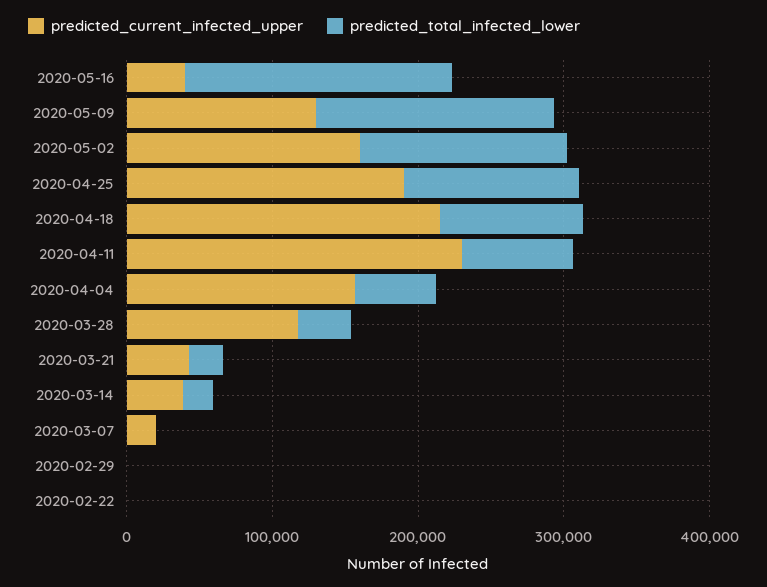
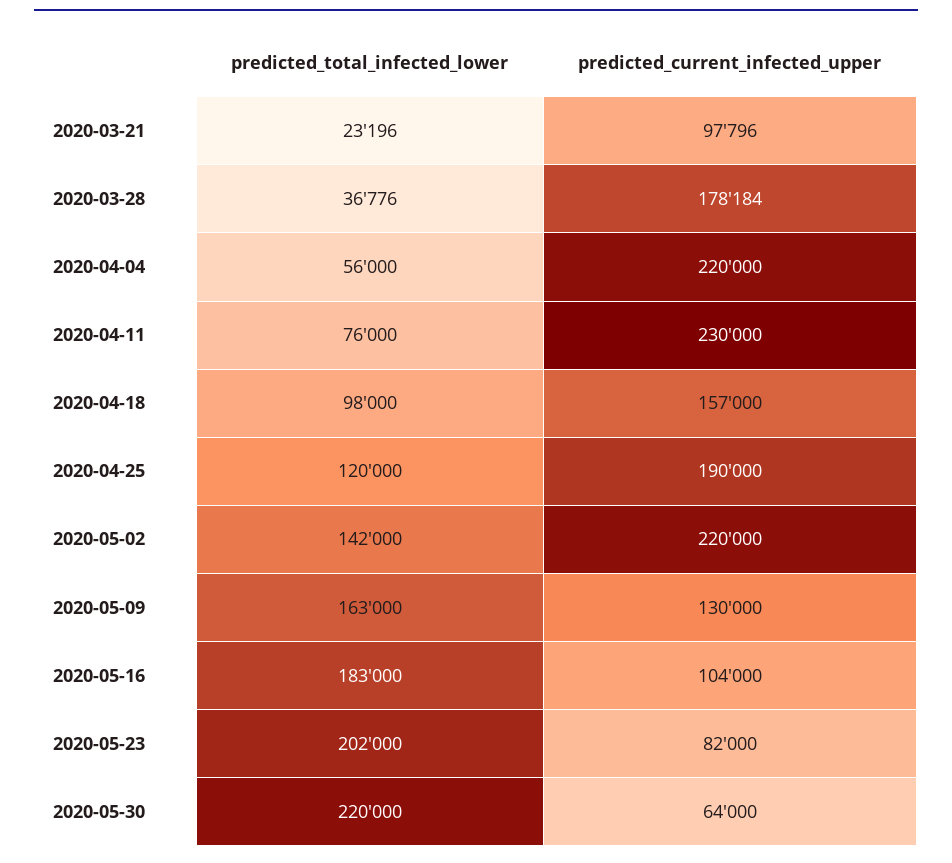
predicted_current_infected_upper, 2020-05-16: 40000 -> 104000
predicted_current_infected_upper, 2020-05-02: 160000 -> 220000
predicted_current_infected_upper, 2020-04-18: 220000 -> 157000
predicted_current_infected_upper, 2020-04-04: 160000 -> 220000
predicted_current_infected_upper, 2020-03-28: 120000 -> 178184
predicted_current_infected_upper, 2020-03-21: 40000 -> 97796
predicted_current_infected_upper, 2020-03-14: 40000 -> none
predicted_total_infected_lower, 2020-03-14: 20000 -> none
predicted_current_infected_upper, 2020-03-07: 20000 -> none
predicted_total_infected_lower, 2020-03-07: 0 -> none
predicted_current_infected_upper, 2020-02-29: 0 -> none
predicted_total_infected_lower, 2020-02-29: 0 -> none
predicted_current_infected_upper, 2020-02-22: 0 -> none
predicted_total_infected_lower, 2020-02-22: 0 -> none
predicted_total_infected_lower, 2020-05-23: none -> 202000
predicted_current_infected_upper, 2020-05-23: none -> 82000
predicted_total_infected_lower, 2020-05-30: none -> 220000
predicted_current_infected_upper, 2020-05-30: none -> 64000

